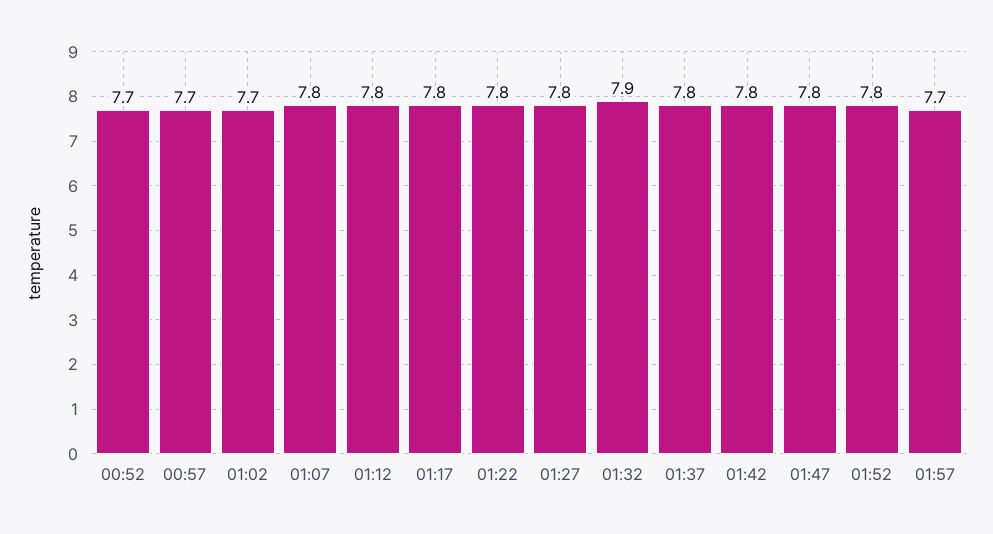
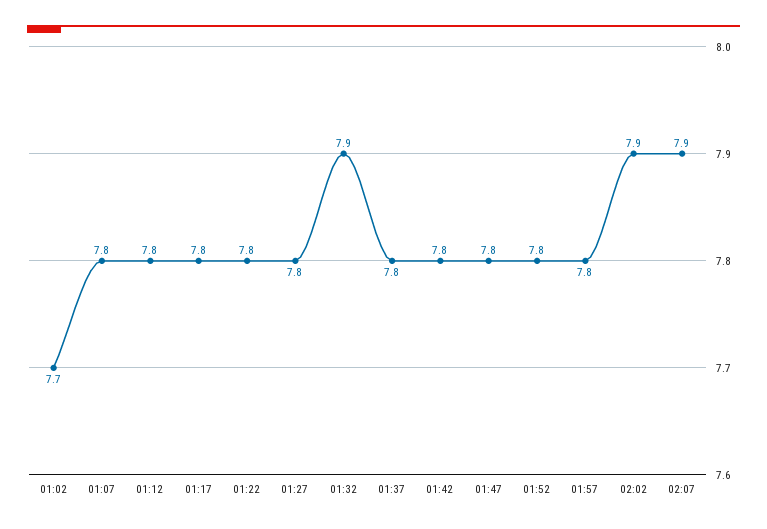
00:52: 7.7 -> none
00:57: 7.7 -> none
01:57: 7.7 -> 7.8
02:02: none -> 7.9
02:07: none -> 7.9

